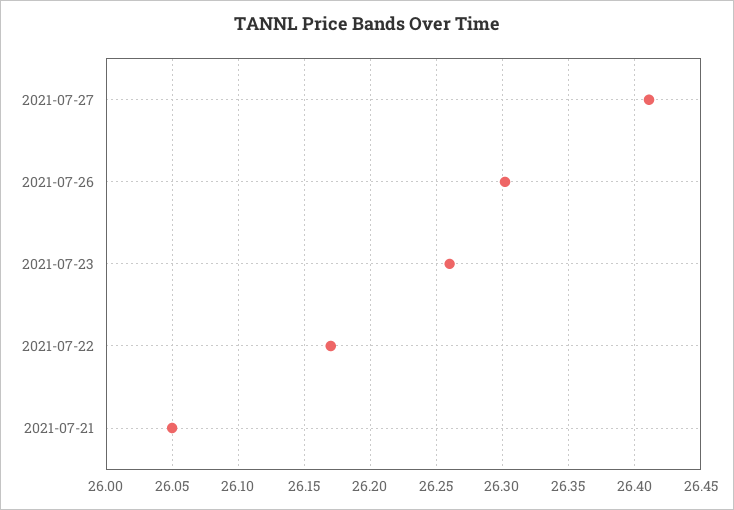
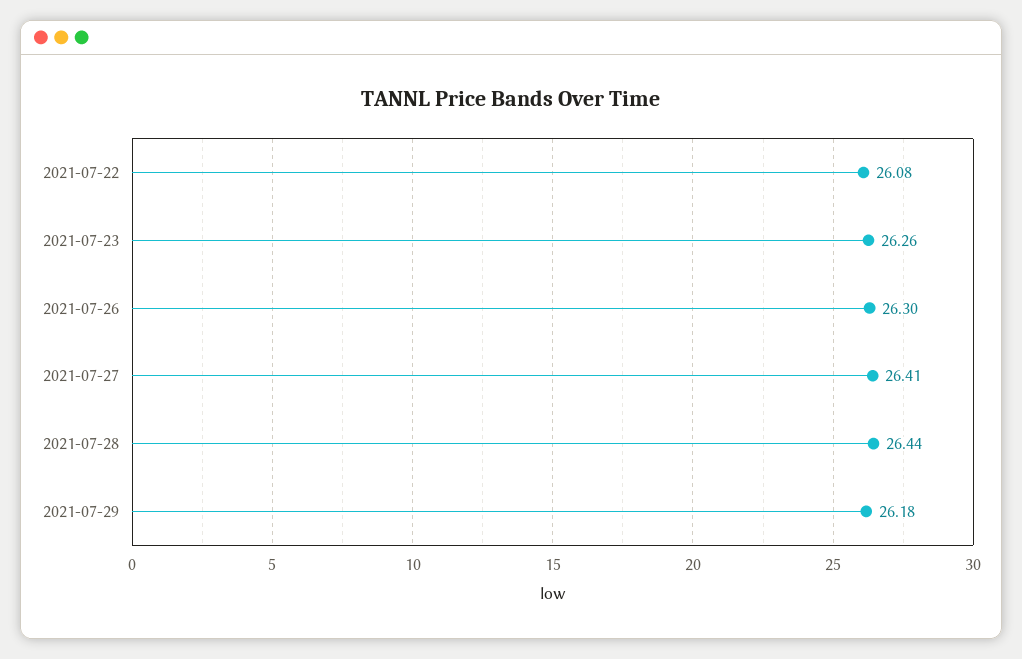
2021-07-22: 26.17 -> 26.08
2021-07-21: 26.05 -> none
2021-07-28: none -> 26.44
2021-07-29: none -> 26.18

